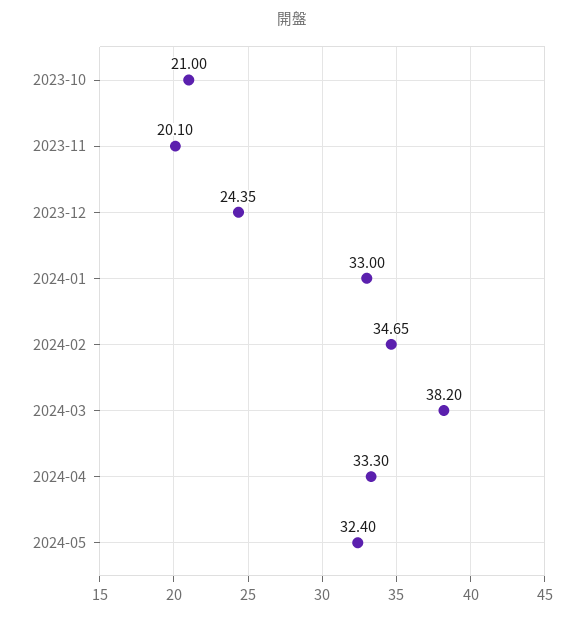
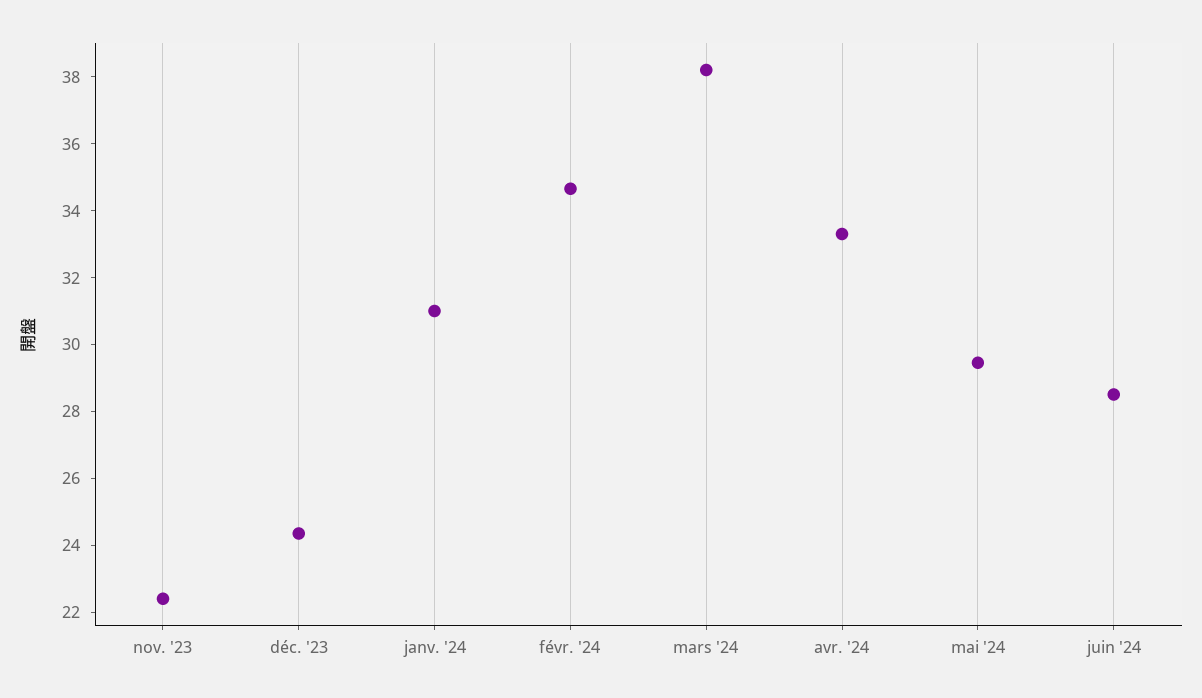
2023-10: 21 -> none
2023-11: 20.1 -> 22.5
2024-01: 33 -> 31
2024-05: 32.4 -> 29.5
juin '24: none -> 28.5

